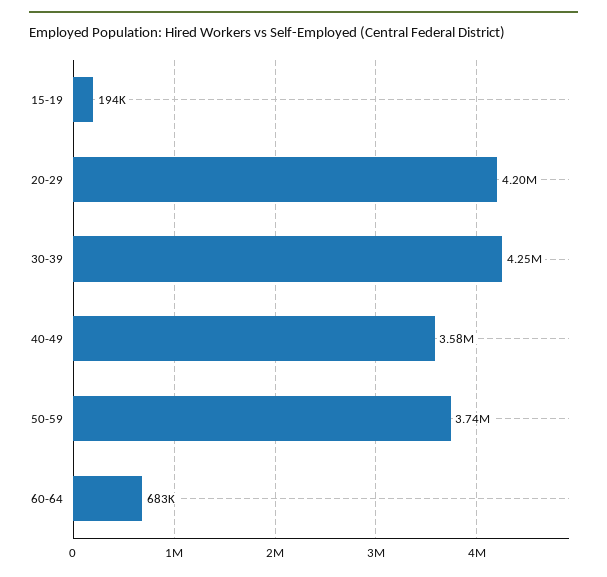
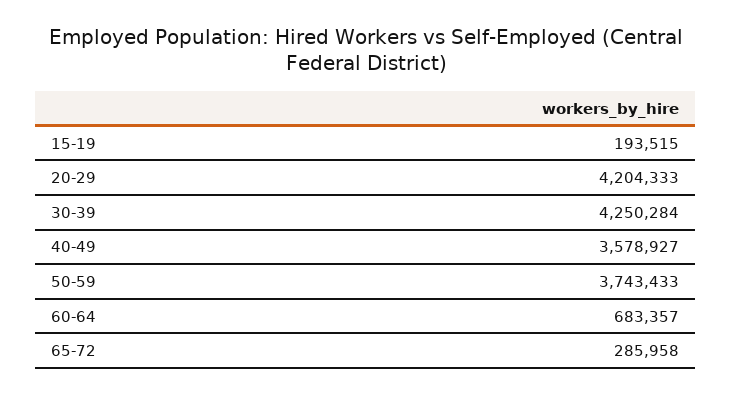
65-72: none -> 285958

